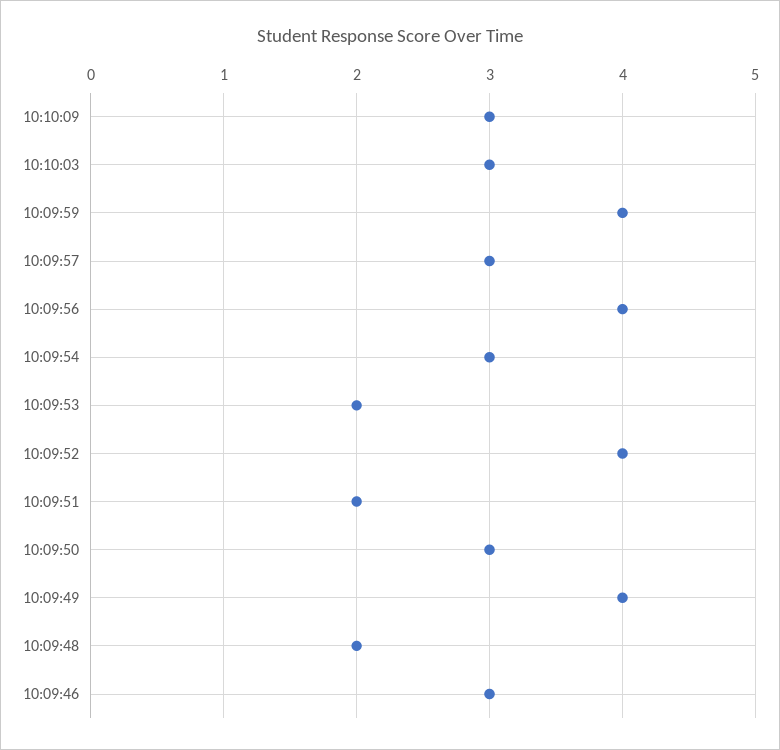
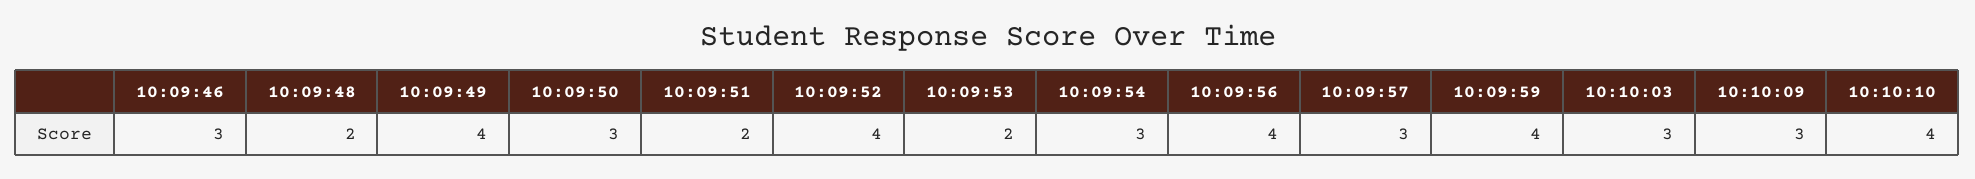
10:10:10: none -> 4

